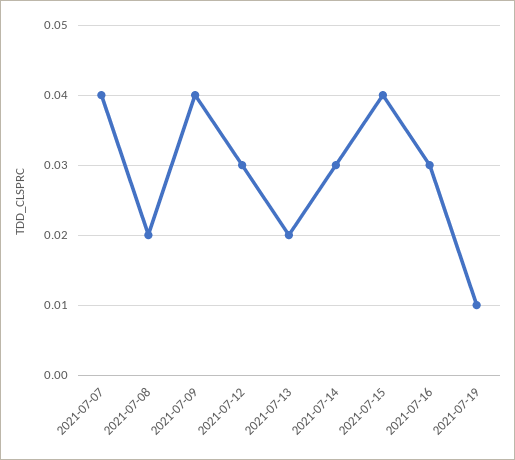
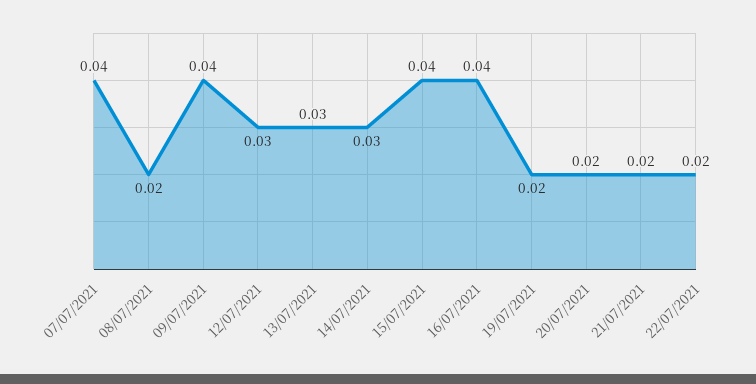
2021-07-13: 0.02 -> 0.03
2021-07-16: 0.03 -> 0.04
2021-07-19: 0.01 -> 0.02
20/07/2021: none -> 0.02
21/07/2021: none -> 0.02
22/07/2021: none -> 0.02

